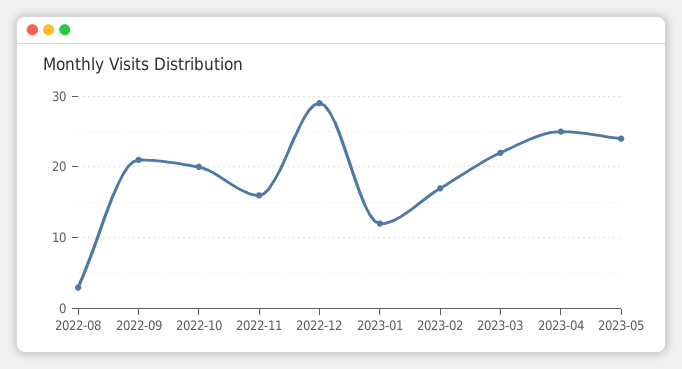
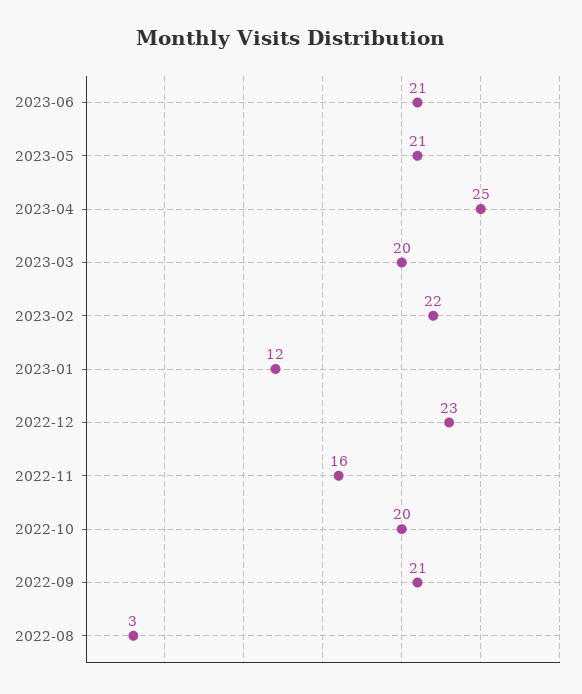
2022-12: 29 -> 23
2023-02: 17 -> 22
2023-03: 22 -> 20
2023-05: 24 -> 21
2023-06: none -> 21

